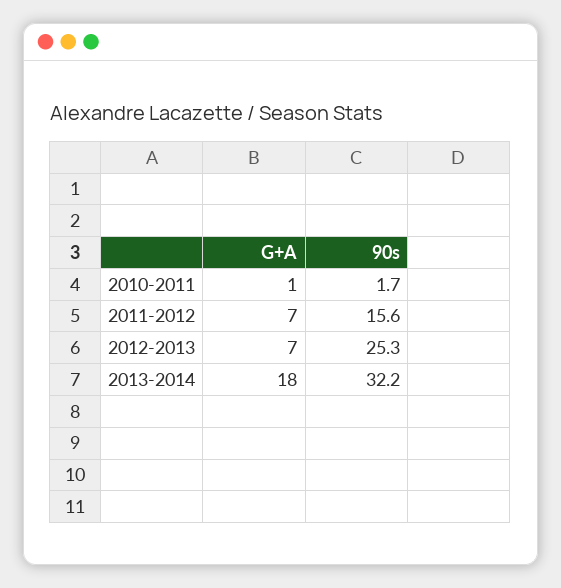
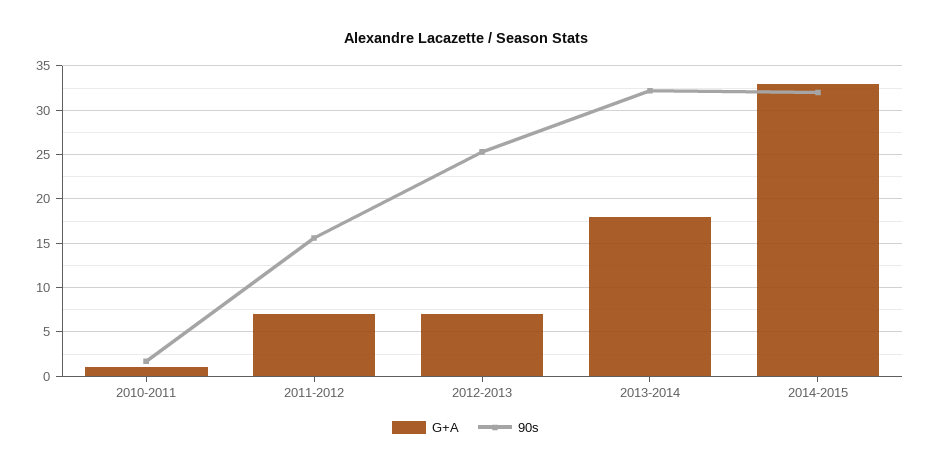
G+A, 2014-2015: none -> 33
90s, 2014-2015: none -> 32

